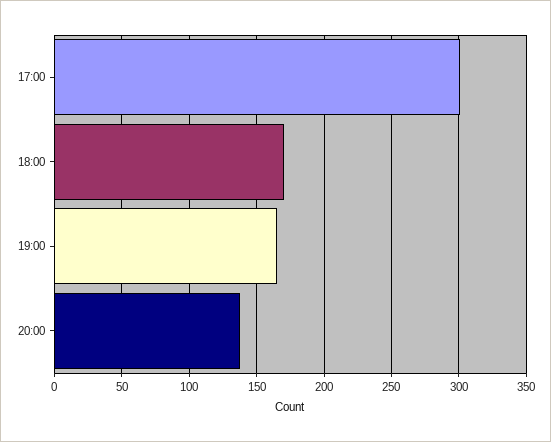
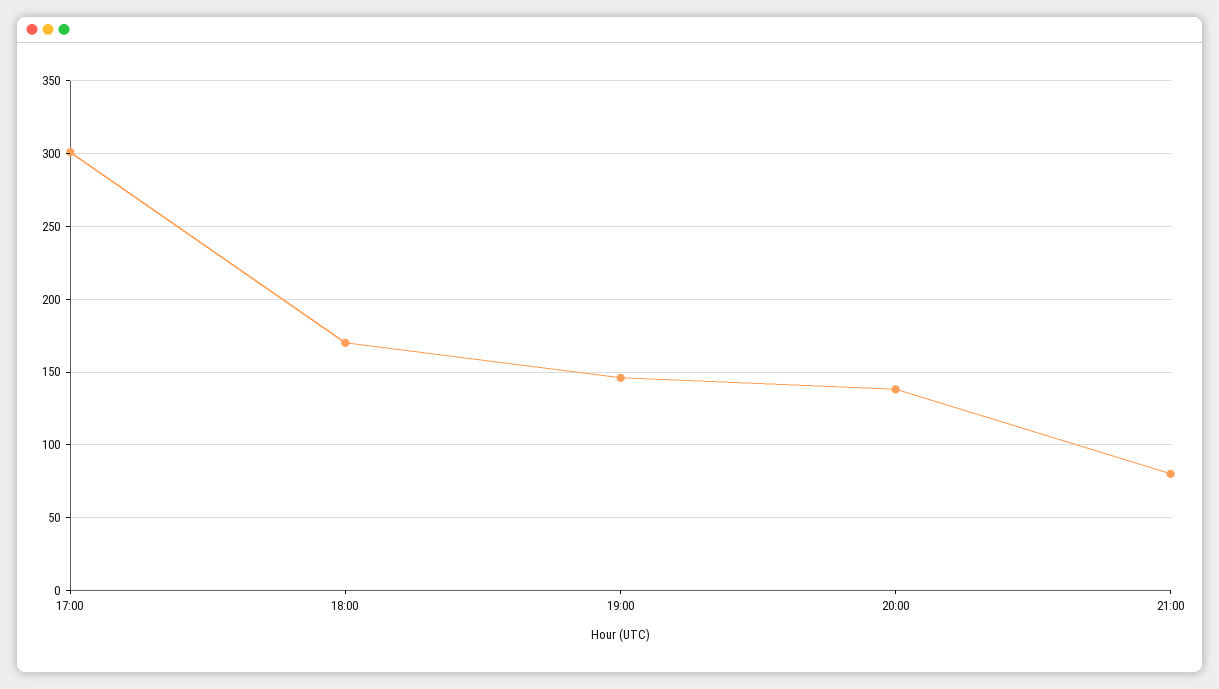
19:00: 165 -> 145
21:00: none -> 80

